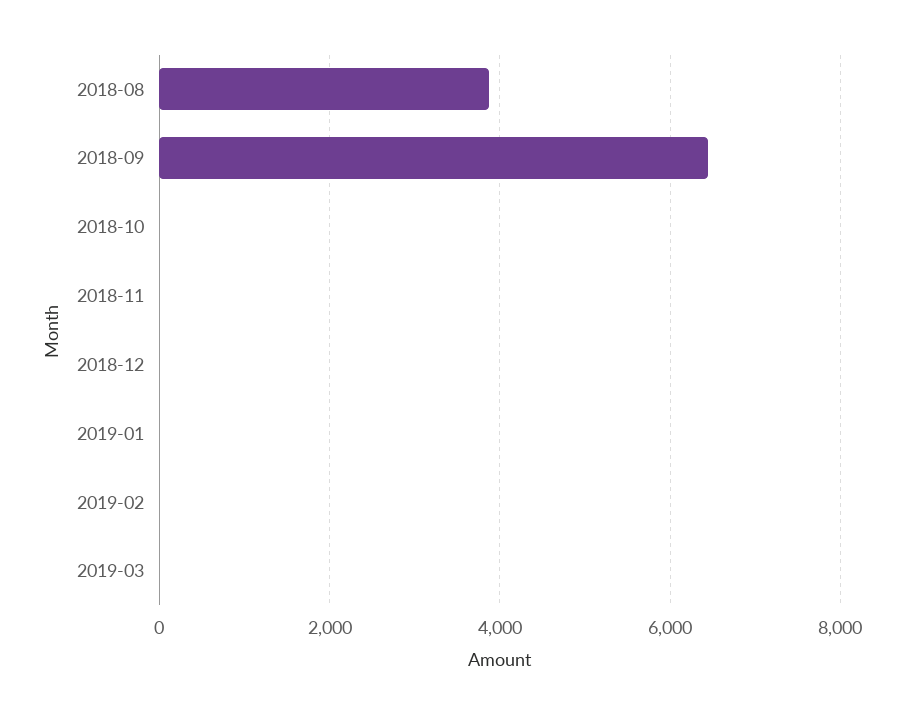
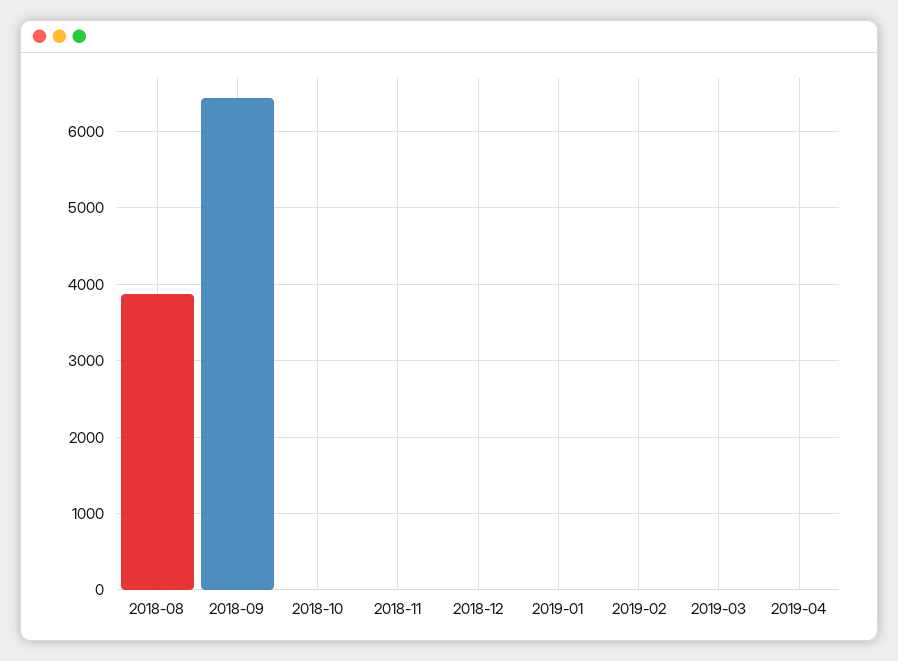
2019-04: none -> 0

